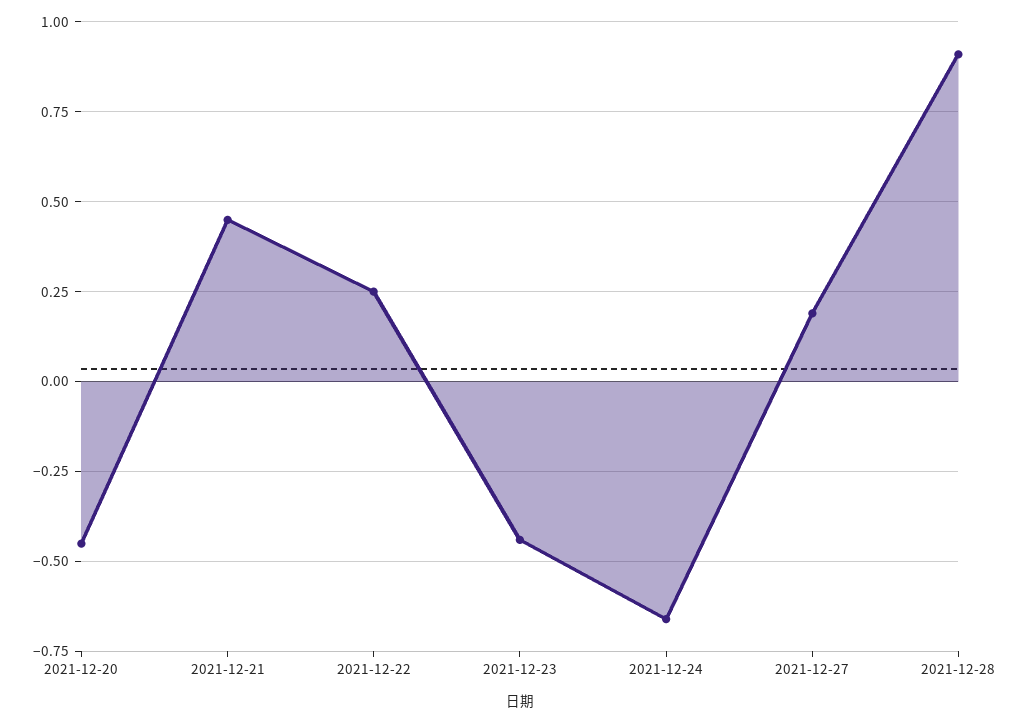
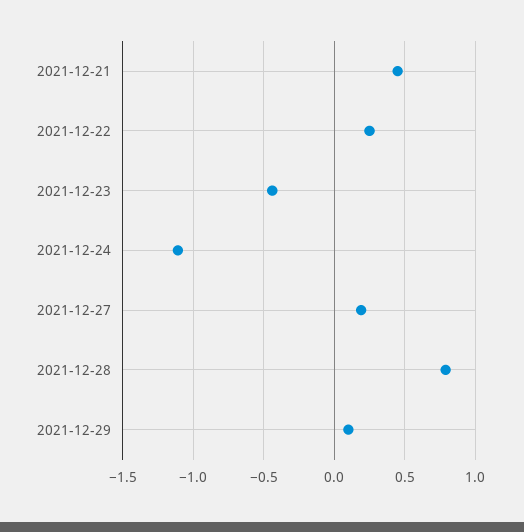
2021-12-20: -0.45 -> none
2021-12-24: -0.65 -> -1.1
2021-12-28: 0.9 -> 0.8
2021-12-29: none -> 0.1

